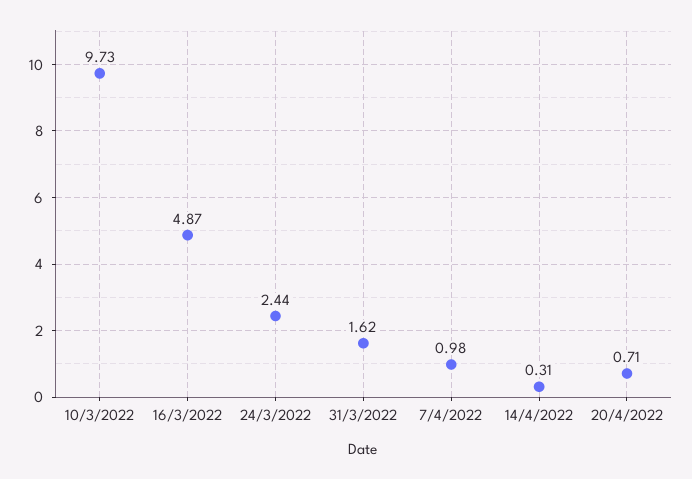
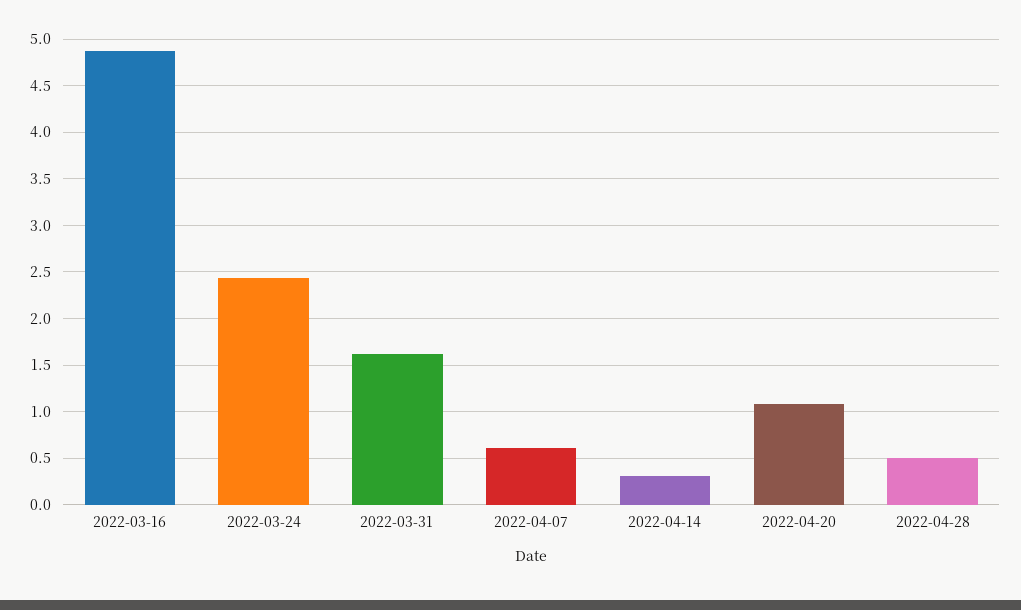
10/3/2022: 9.73 -> none
7/4/2022: 0.98 -> 0.6
20/4/2022: 0.71 -> 1.1
2022-04-28: none -> 0.5

